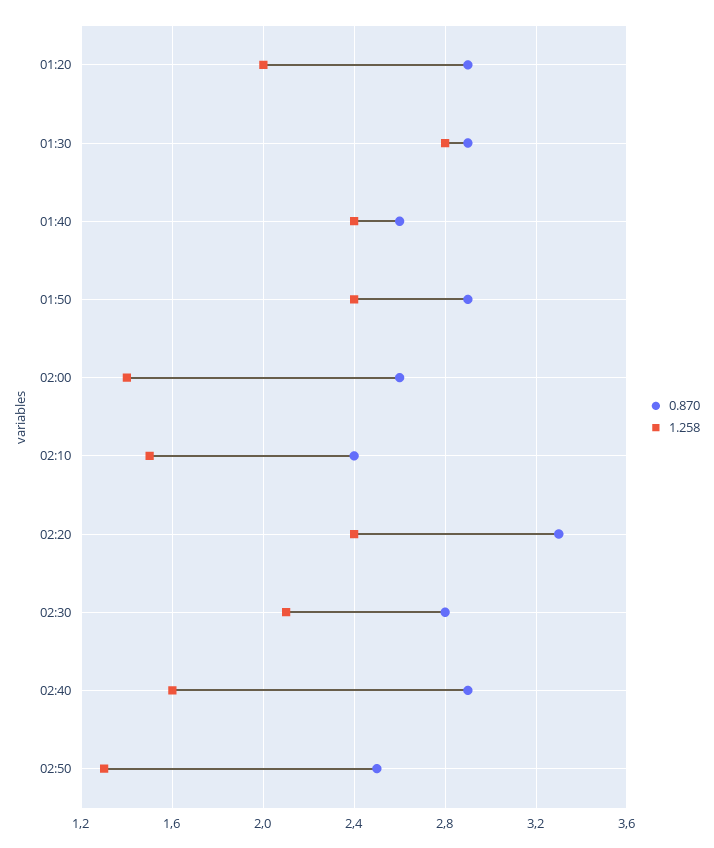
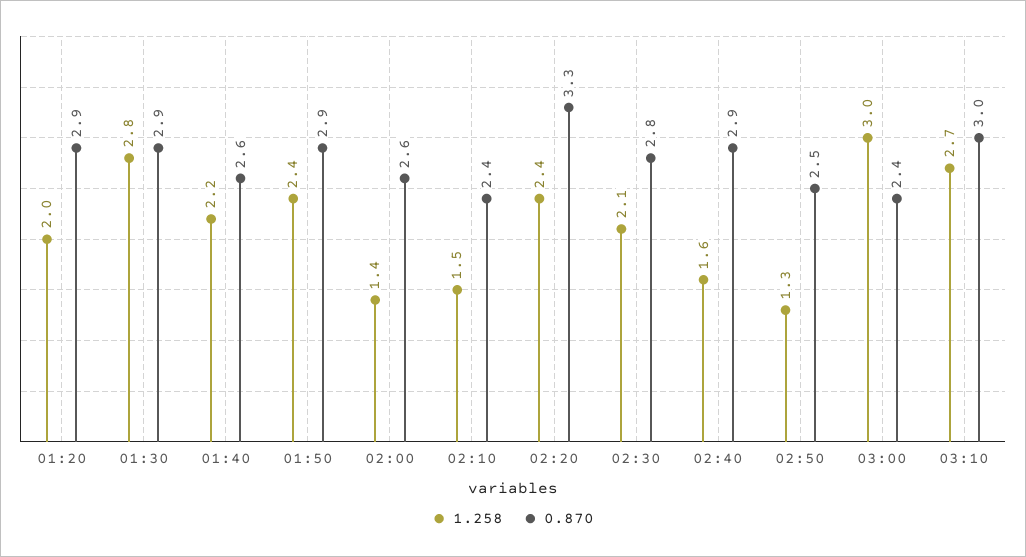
1.258, 01:40: 2.4 -> 2.2
1.258, 03:00: none -> 3
0.870, 03:00: none -> 2.4
1.258, 03:10: none -> 2.7
0.870, 03:10: none -> 3

